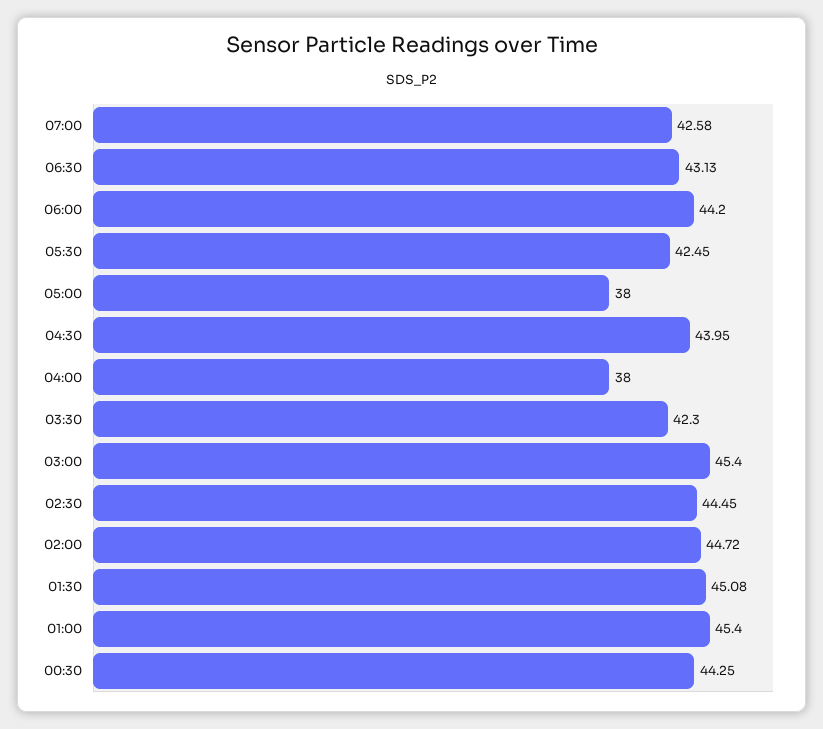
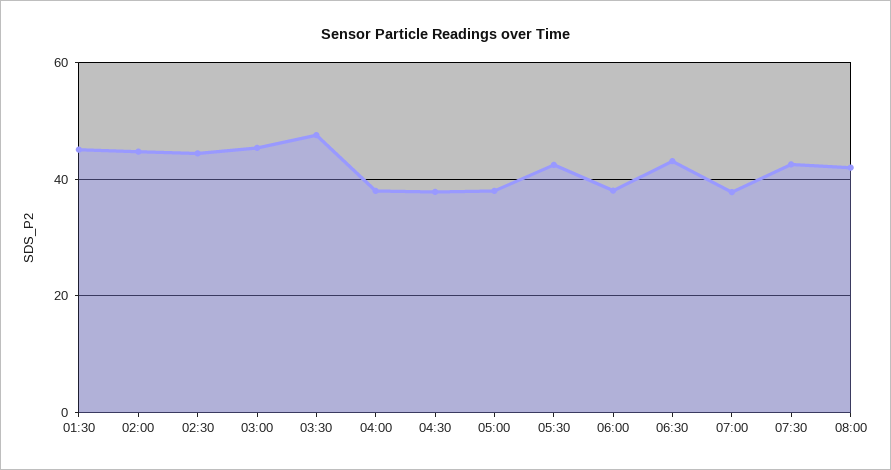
07:00: 42.58 -> 38
06:00: 44.2 -> 38
04:30: 43.95 -> 38
03:30: 42.3 -> 48
01:00: 45.4 -> none
00:30: 44.25 -> none
07:30: none -> 42
08:00: none -> 42

